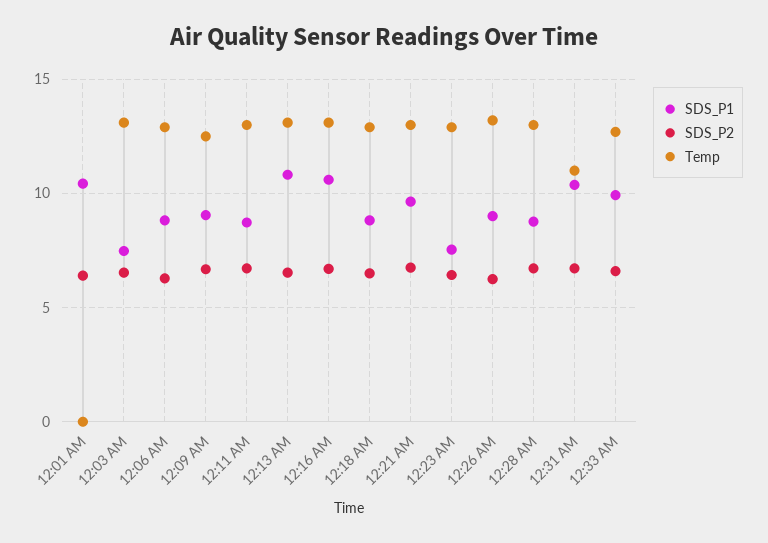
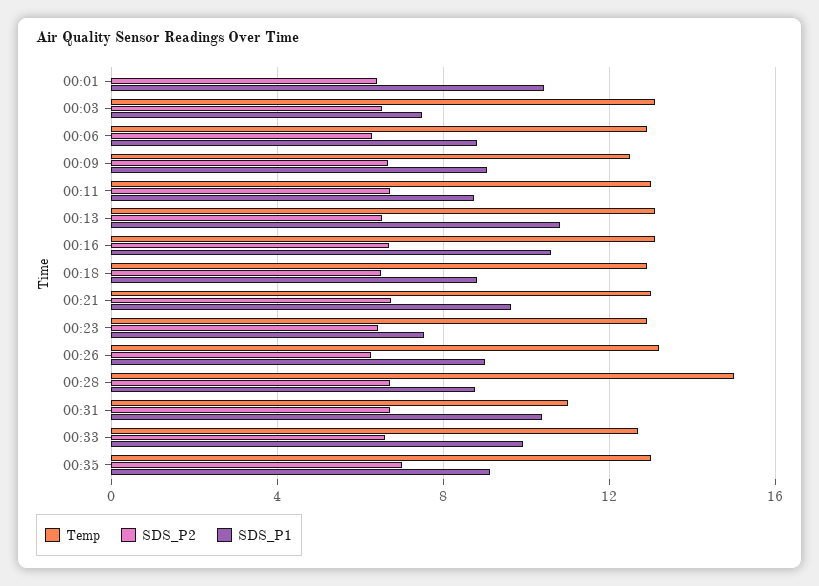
Temp, 12:28 AM: 13 -> 15
Temp, 00:35: none -> 13
SDS_P2, 00:35: none -> 7
SDS_P1, 00:35: none -> 9

